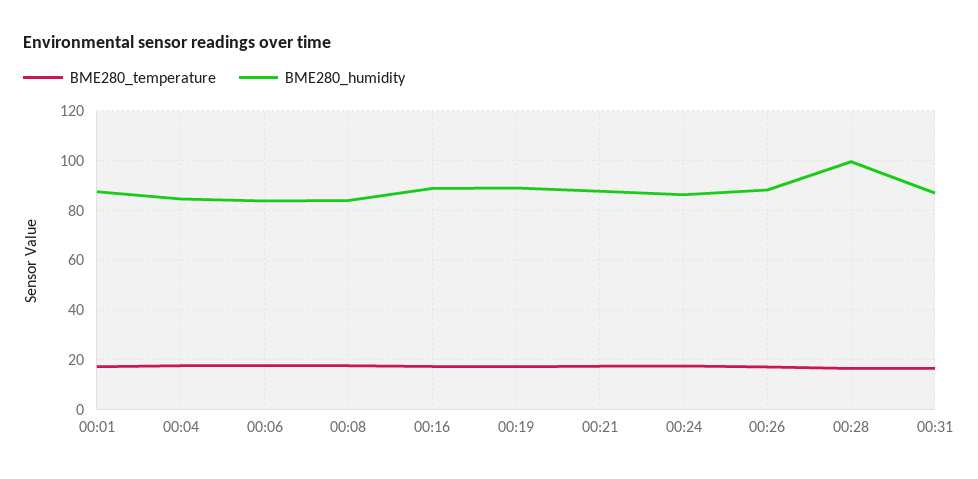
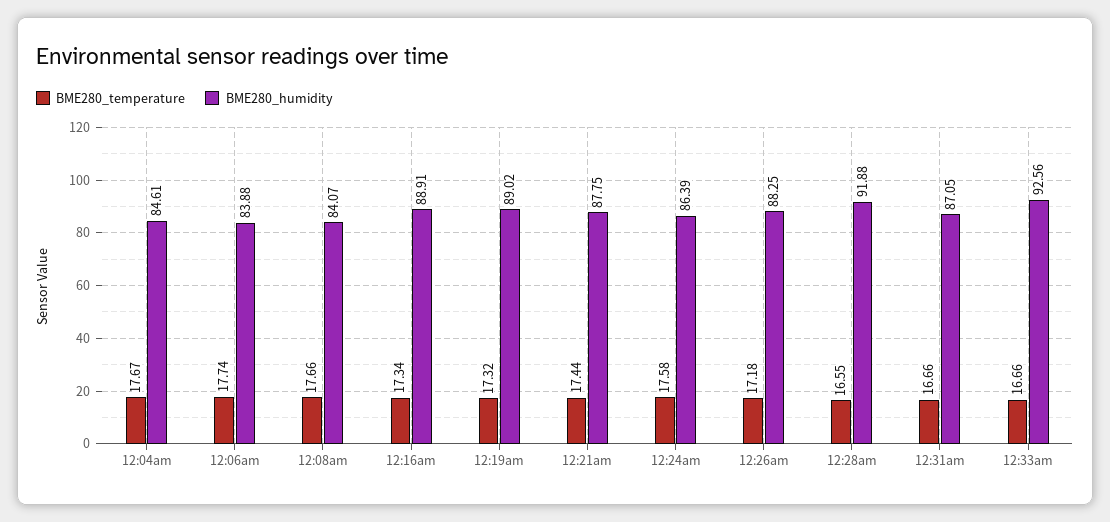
BME280_temperature, 00:01: 17.5 -> none
BME280_humidity, 00:01: 87.5 -> none
BME280_humidity, 00:28: 100 -> 91.88
BME280_temperature, 12:33am: none -> 16.66
BME280_humidity, 12:33am: none -> 92.56

